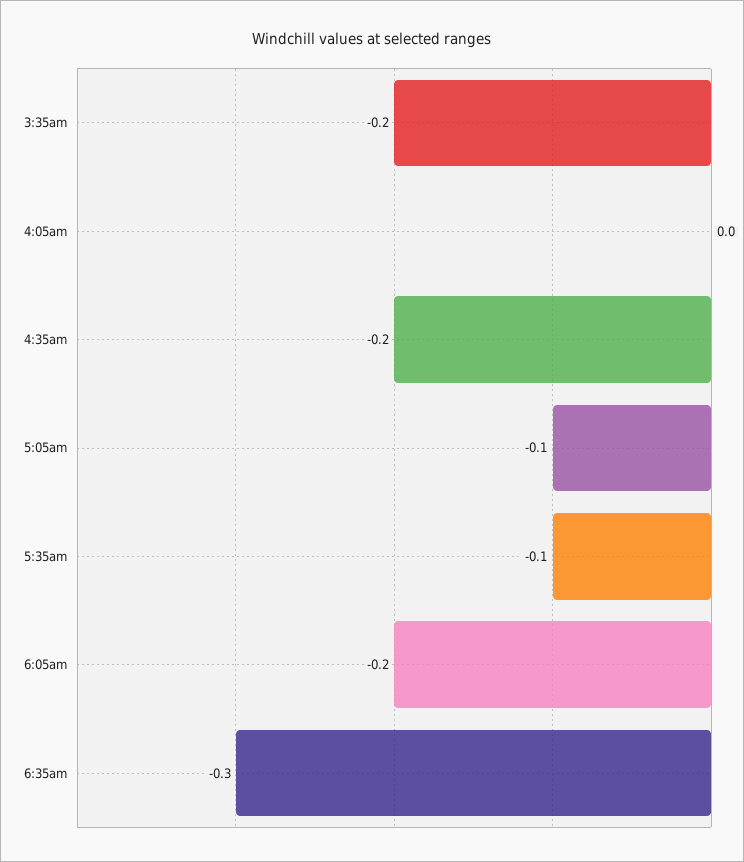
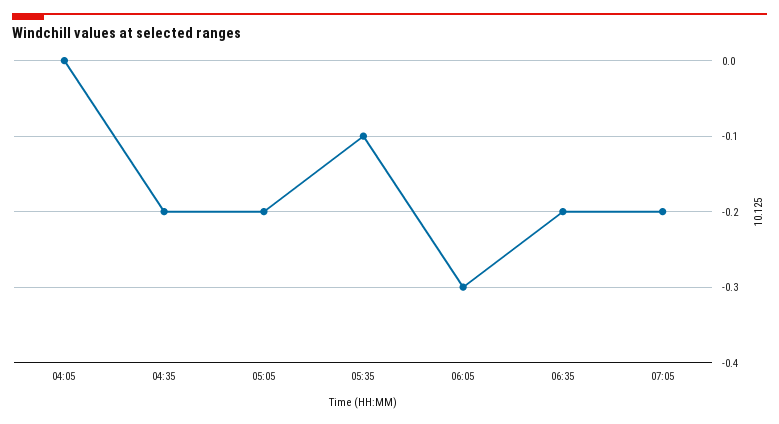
3:35am: -0.2 -> none
5:05am: -0.1 -> -0.2
6:05am: -0.2 -> -0.3
6:35am: -0.3 -> -0.2
07:05: none -> -0.2

